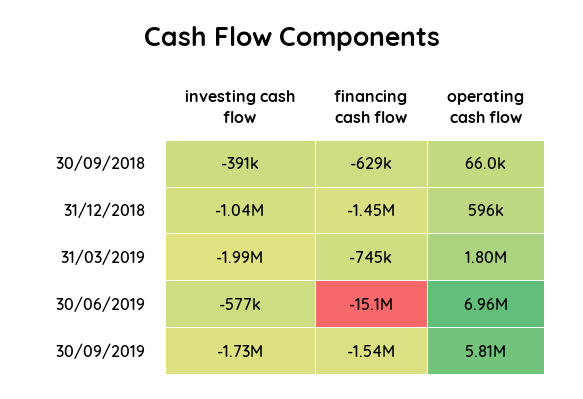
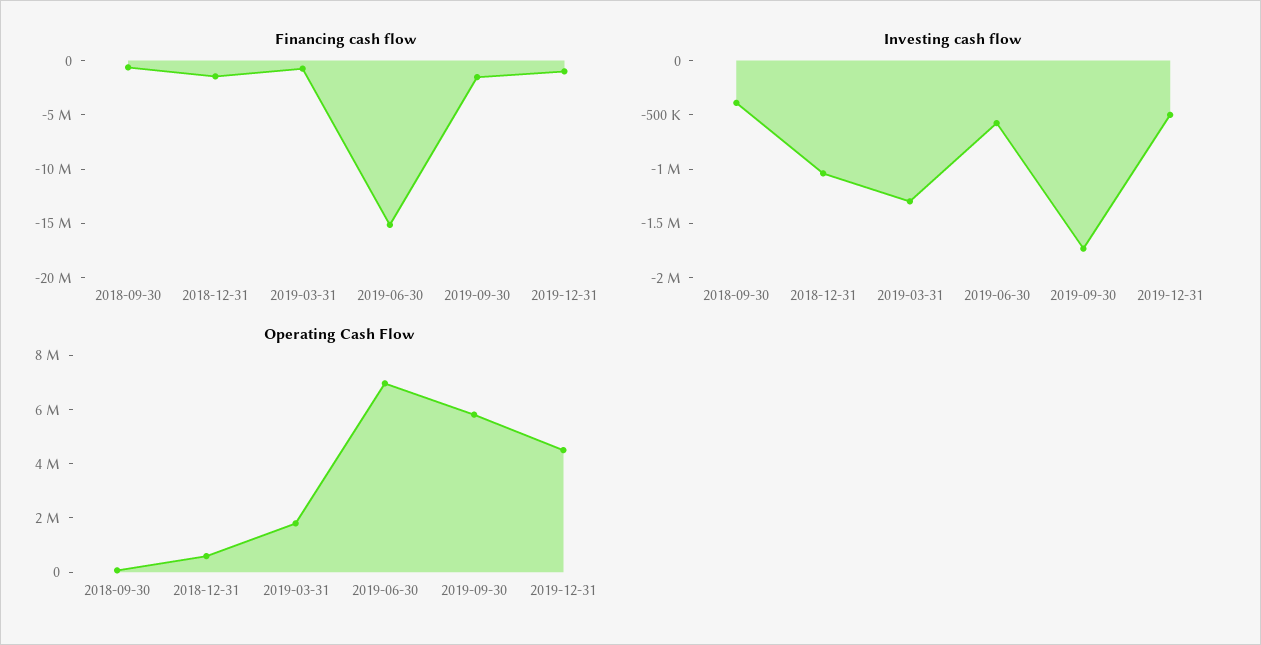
investing cash flow, 31/03/2019: -1990000 -> -1300000
financing cash flow, 2019-12-31: none -> -1000000
investing cash flow, 2019-12-31: none -> -500000
operating cash flow, 2019-12-31: none -> 4500000

